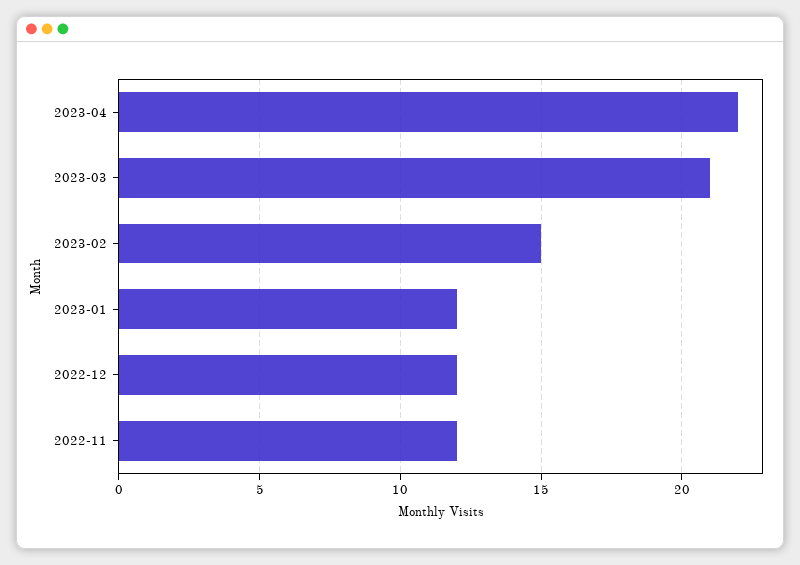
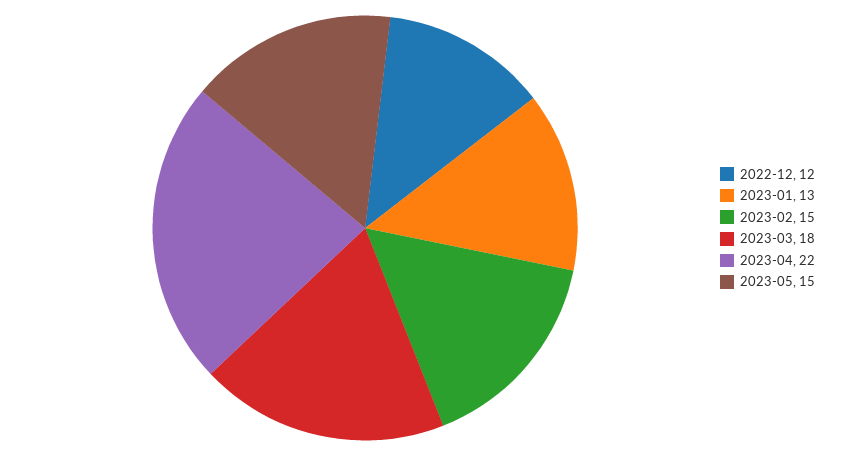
2023-03: 21 -> 18
2023-01: 12 -> 13
2022-11: 12 -> none
2023-05: none -> 15

